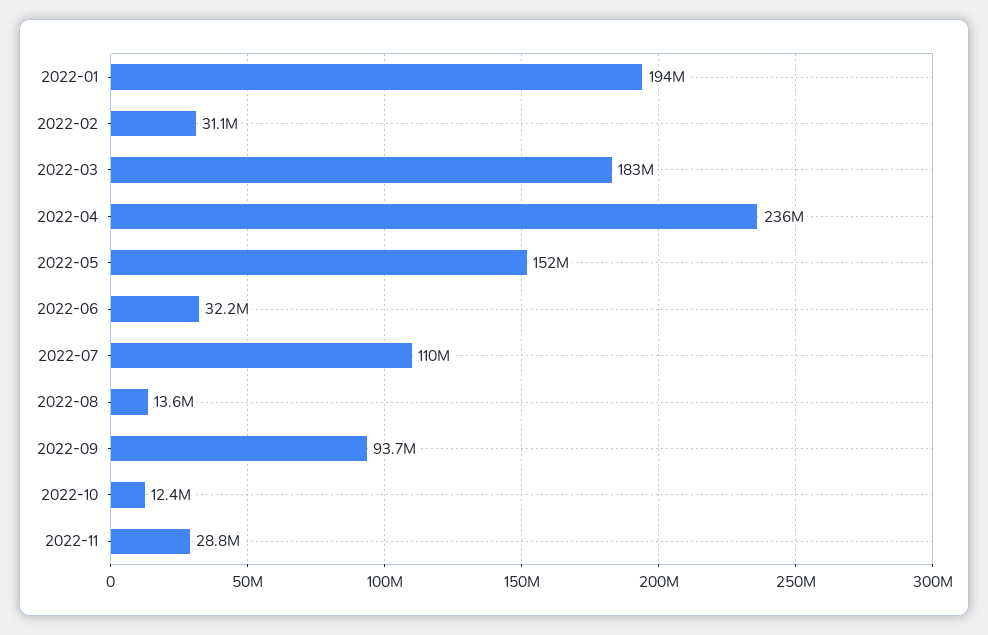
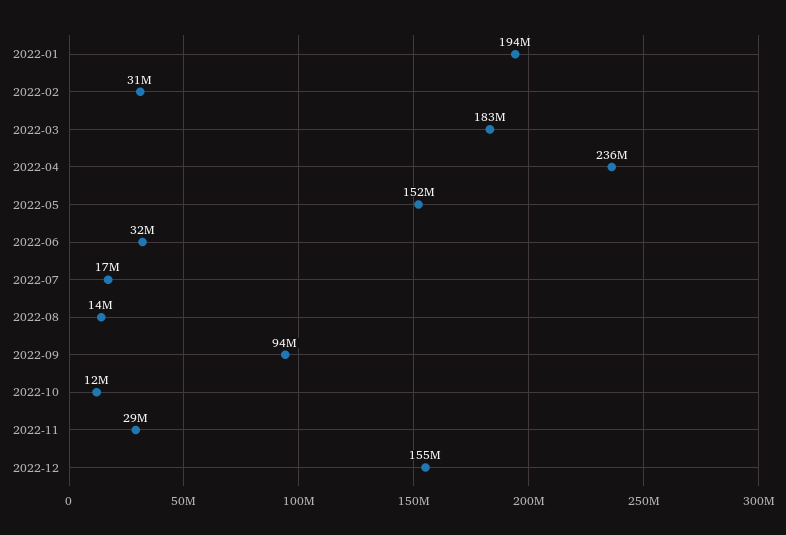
2022-07: 110000000 -> 17000000
2022-12: none -> 155000000

